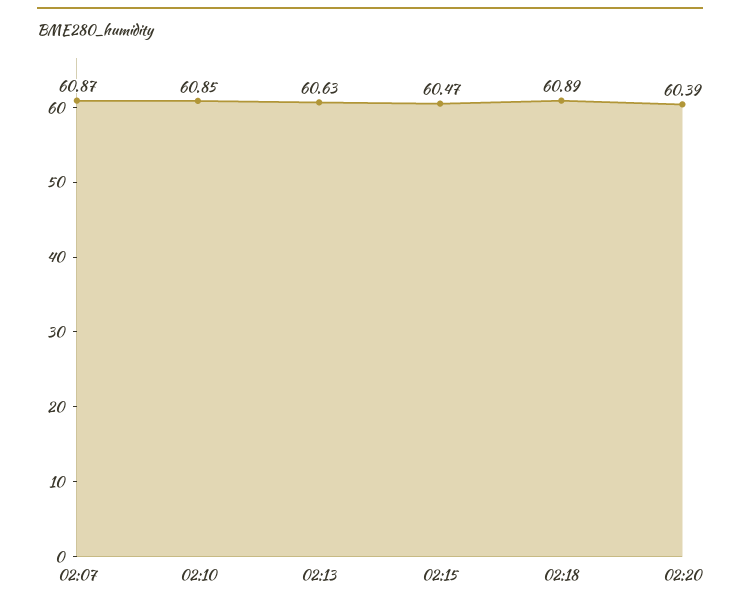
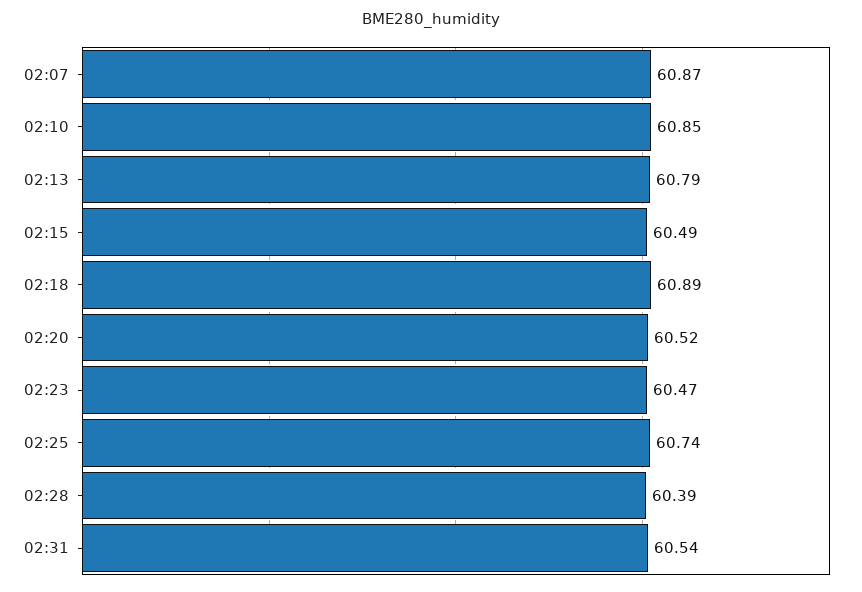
02:13: 60.63 -> 60.79
02:15: 60.47 -> 60.49
02:20: 60.39 -> 60.52
02:23: none -> 60.47
02:25: none -> 60.74
02:28: none -> 60.39
02:31: none -> 60.54

